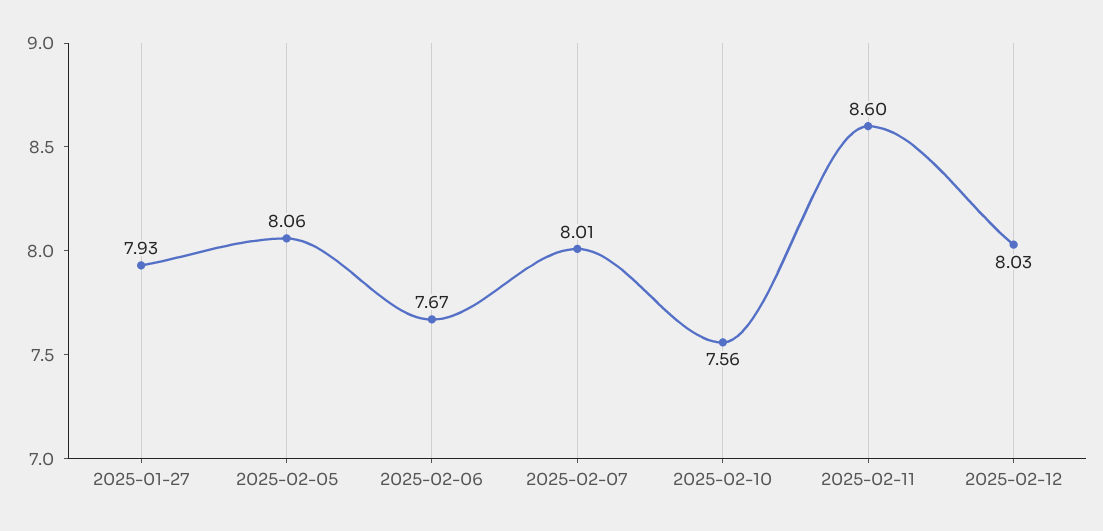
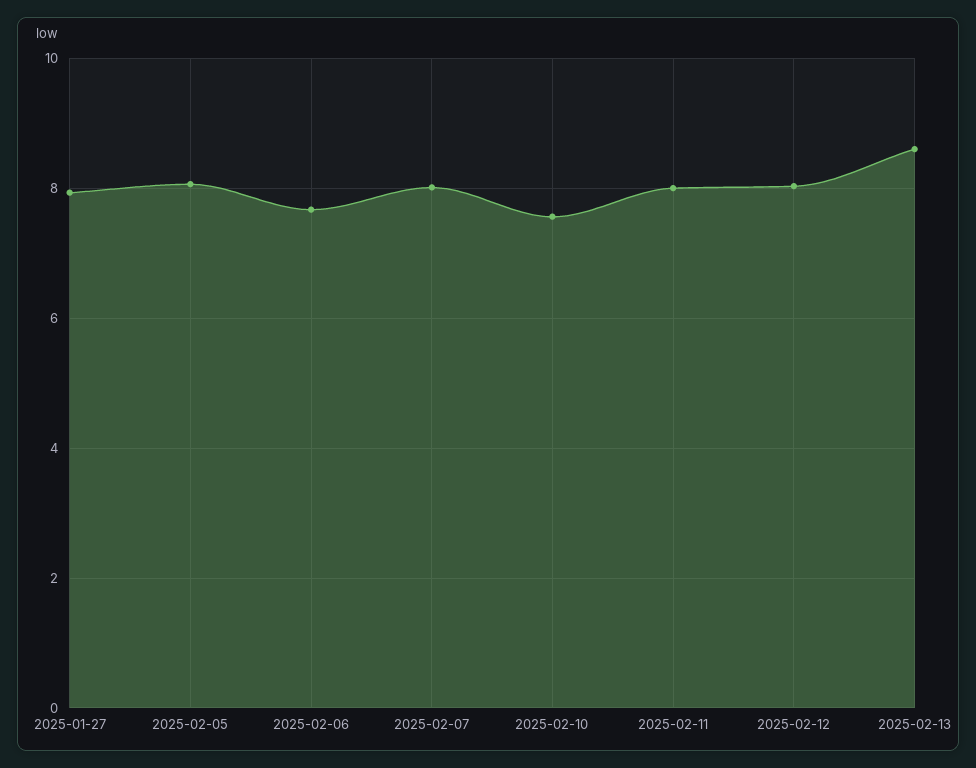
2025-02-11: 8.6 -> 8
2025-02-13: none -> 8.6

